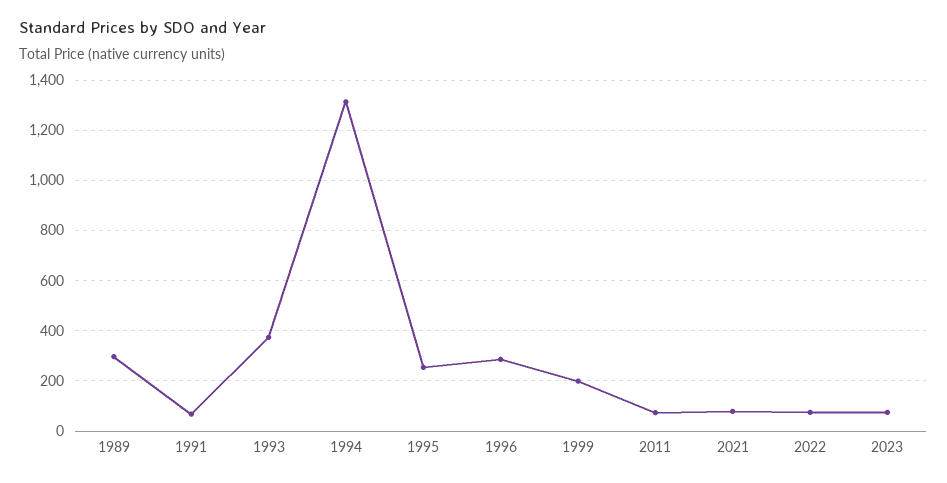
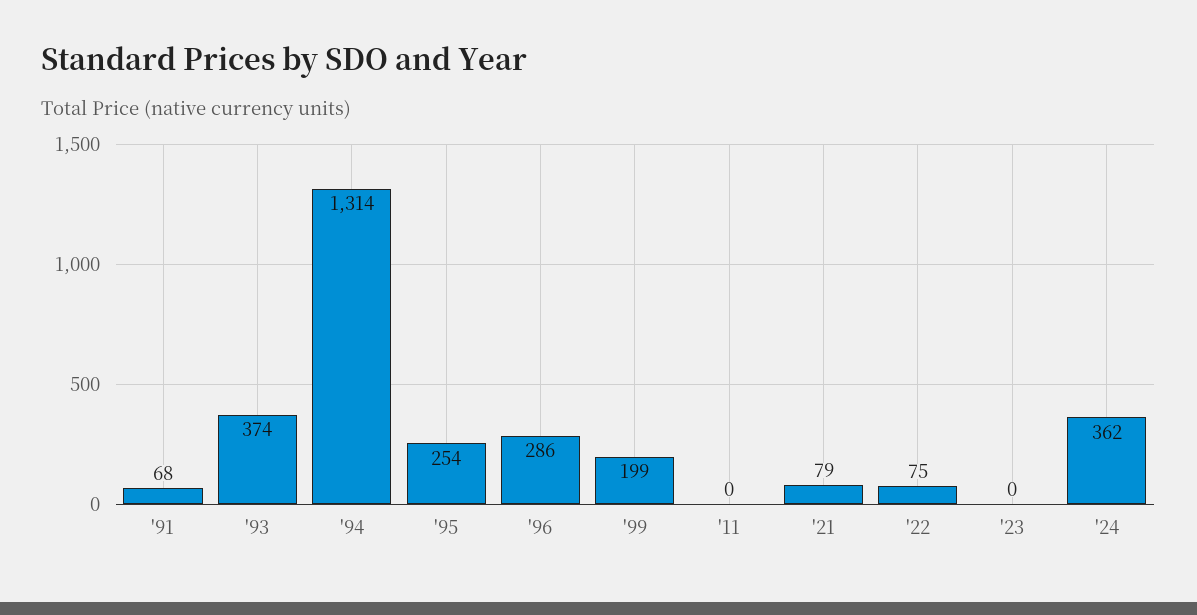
1989: 300 -> none
2011: 75 -> 0
2023: 75 -> 0
'24: none -> 362

